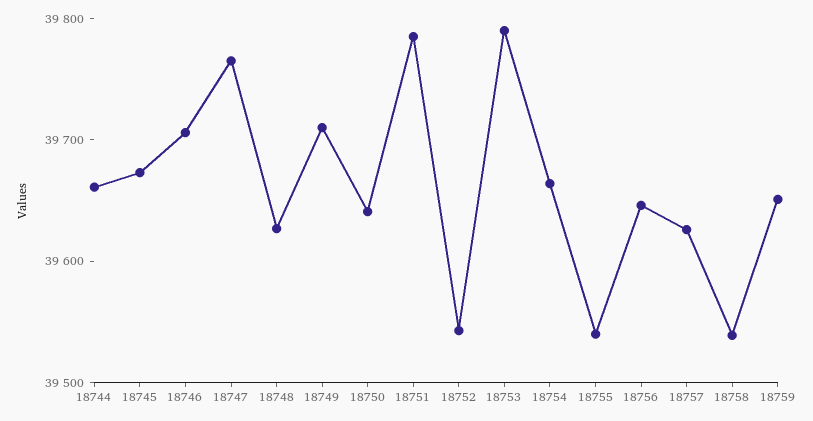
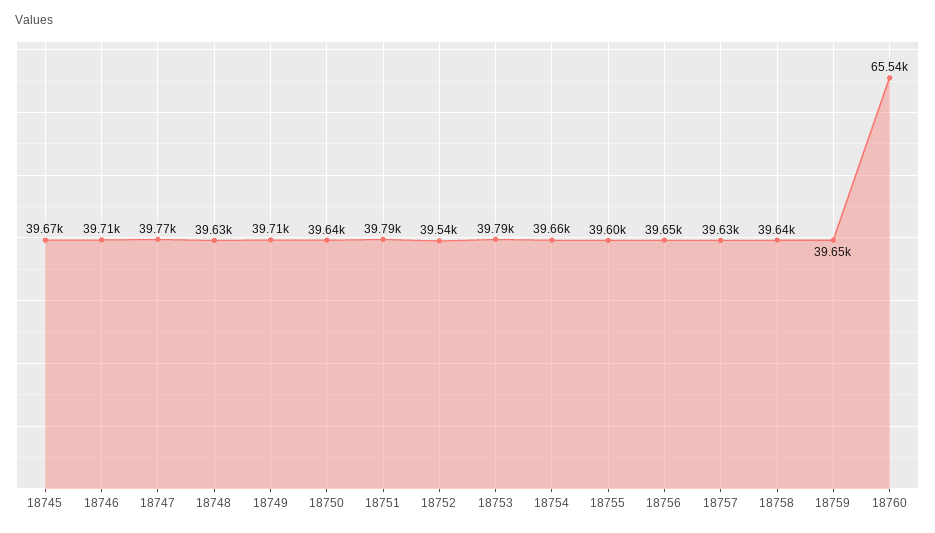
18744: 39660 -> none
18755: 39540 -> 39600
18758: 39540 -> 39640
18760: none -> 65540

